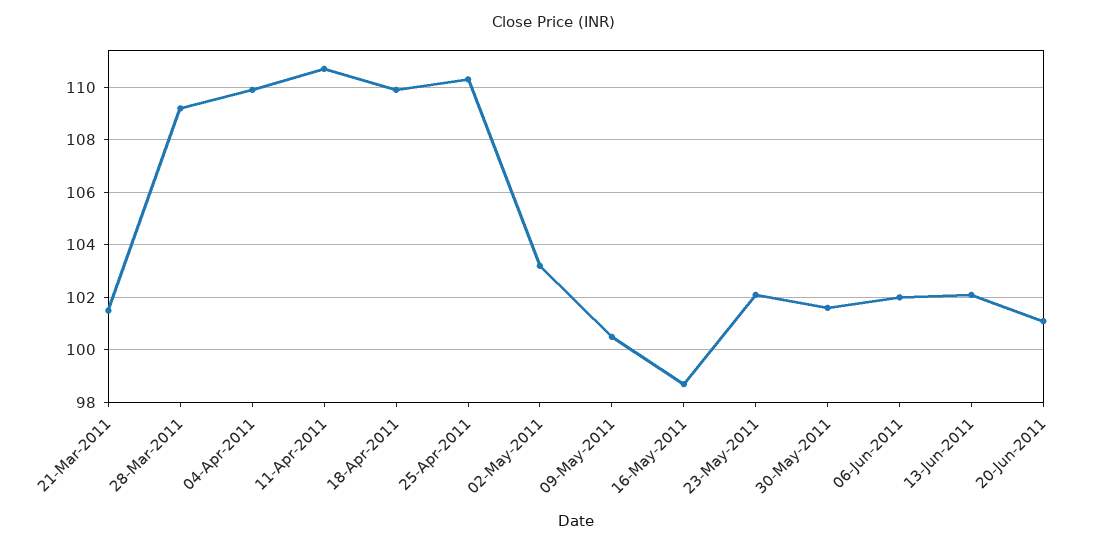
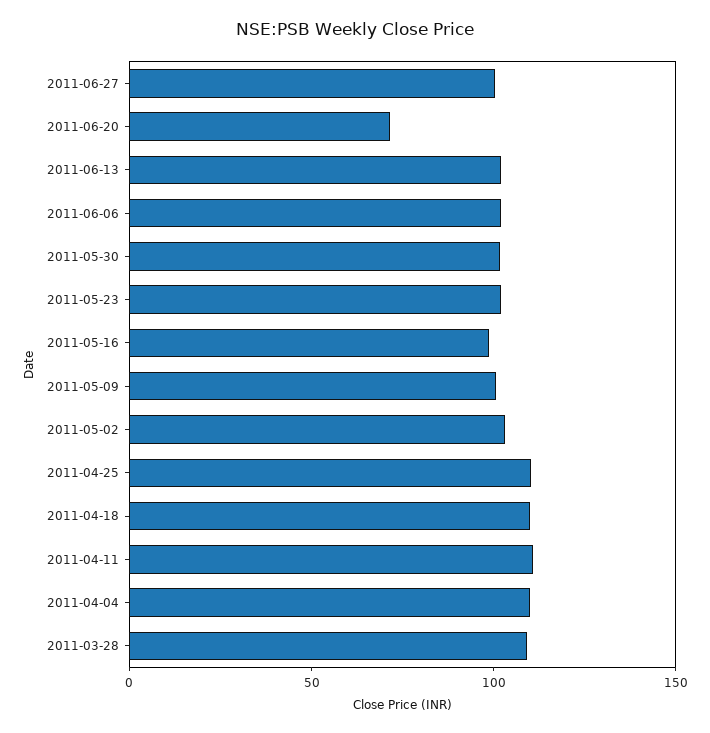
21-Mar-2011: 101.5 -> none
20-Jun-2011: 101 -> 70
2011-06-27: none -> 100

